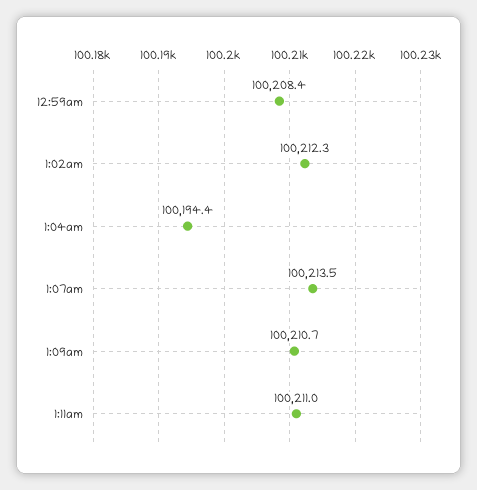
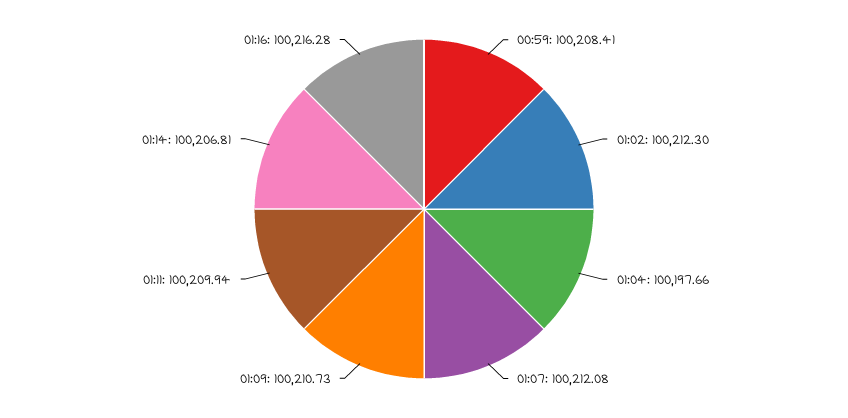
1:04am: 100194.4 -> 100197.66
1:07am: 100213.5 -> 100212.08
1:11am: 100211 -> 100209.94
01:14: none -> 100206.81
01:16: none -> 100216.28

